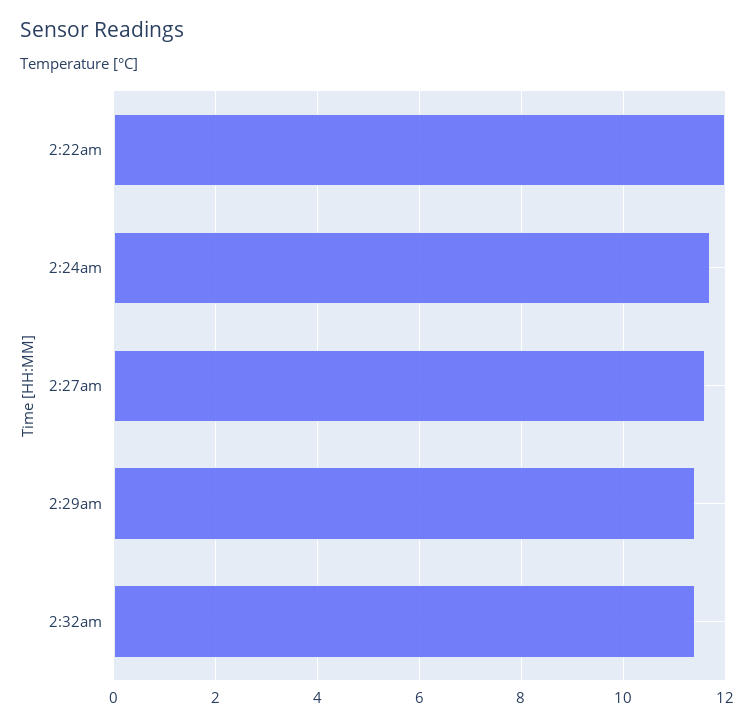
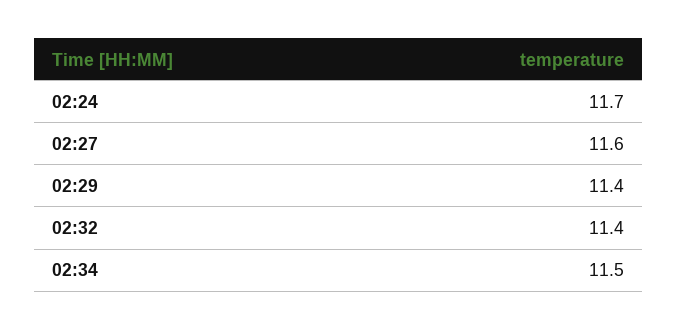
2:22am: 12 -> none
02:34: none -> 11.5

